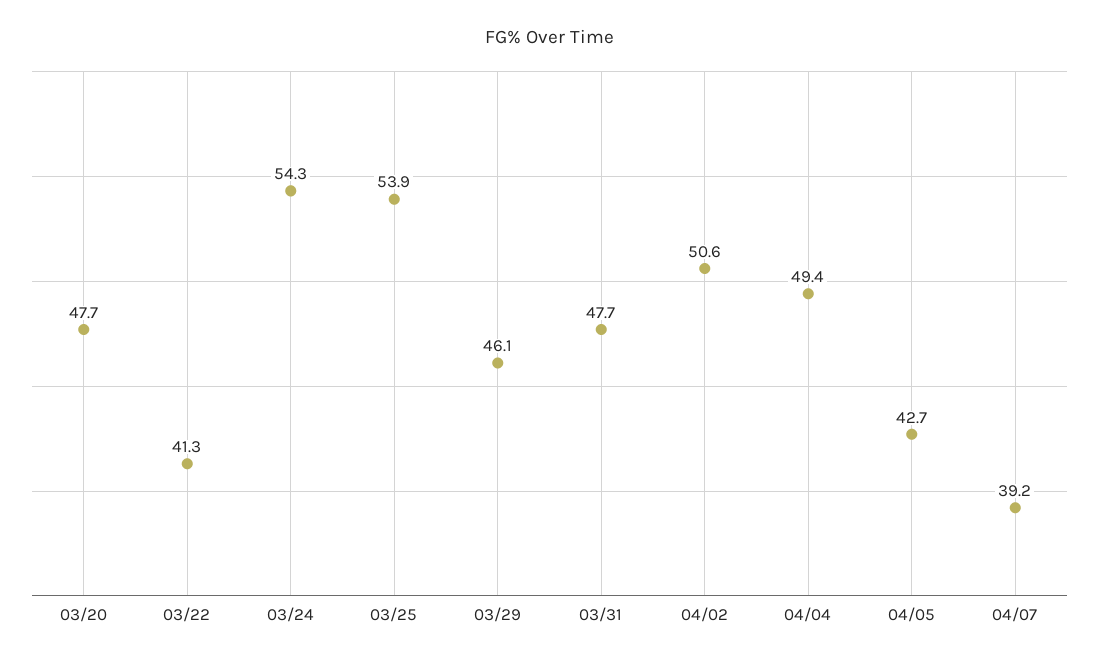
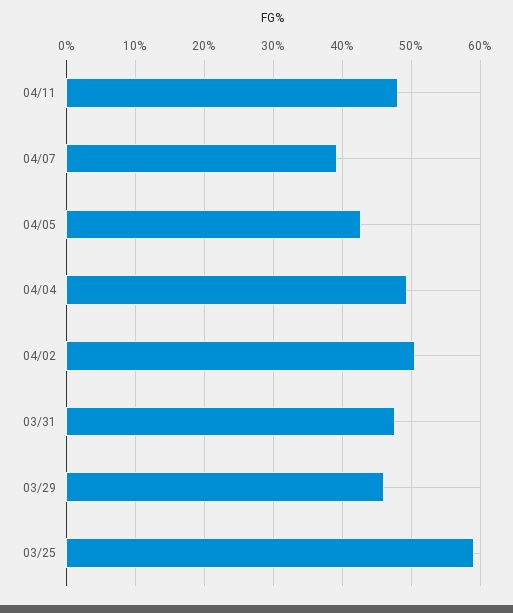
03/20: 47.7 -> none
03/22: 41.3 -> none
03/24: 54.3 -> none
03/25: 53.9 -> 59
04/11: none -> 48

